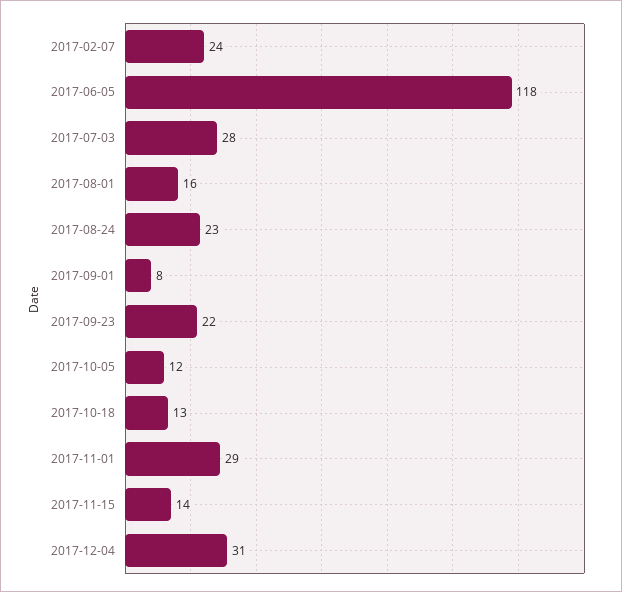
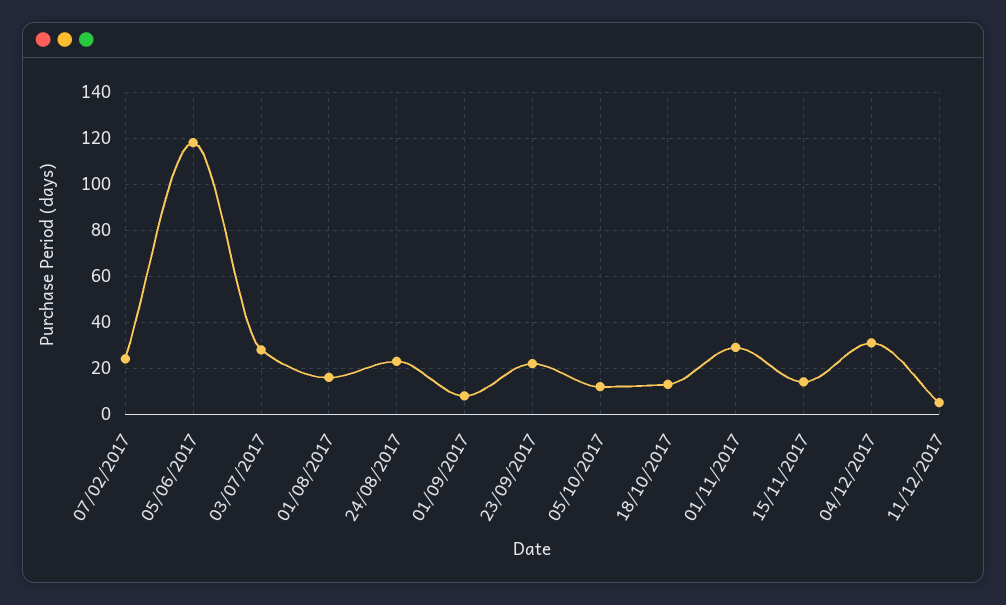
11/12/2017: none -> 5

